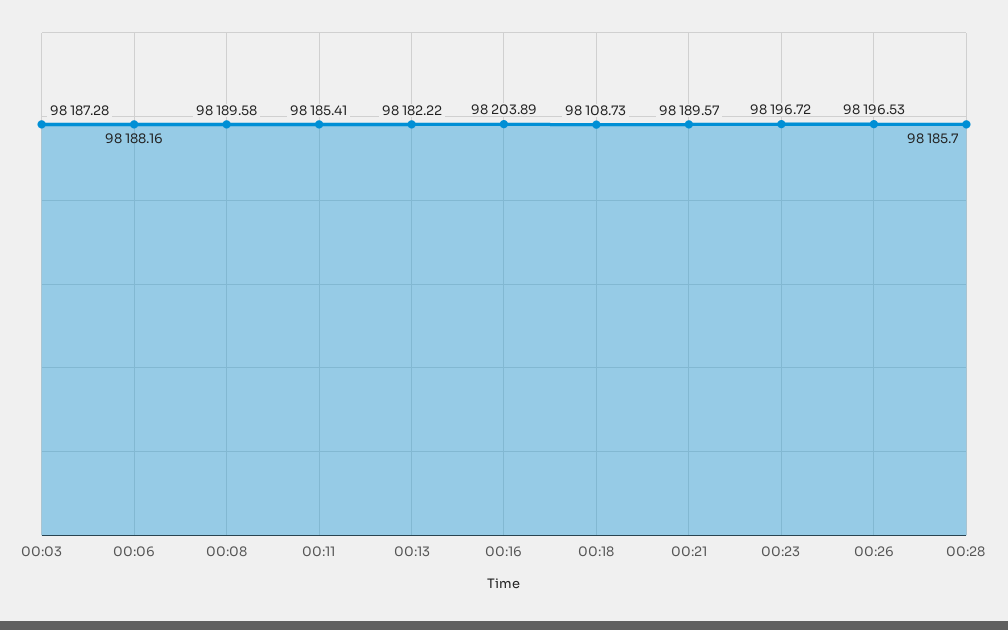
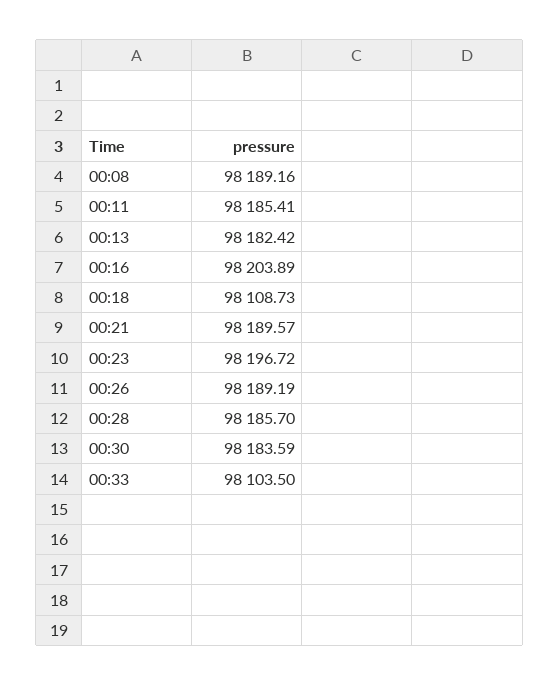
00:03: 98187.28 -> none
00:06: 98188.16 -> none
00:08: 98189.58 -> 98189.16
00:13: 98182.22 -> 98182.42
00:26: 98196.53 -> 98189.19
00:30: none -> 98183.59
00:33: none -> 98103.5

